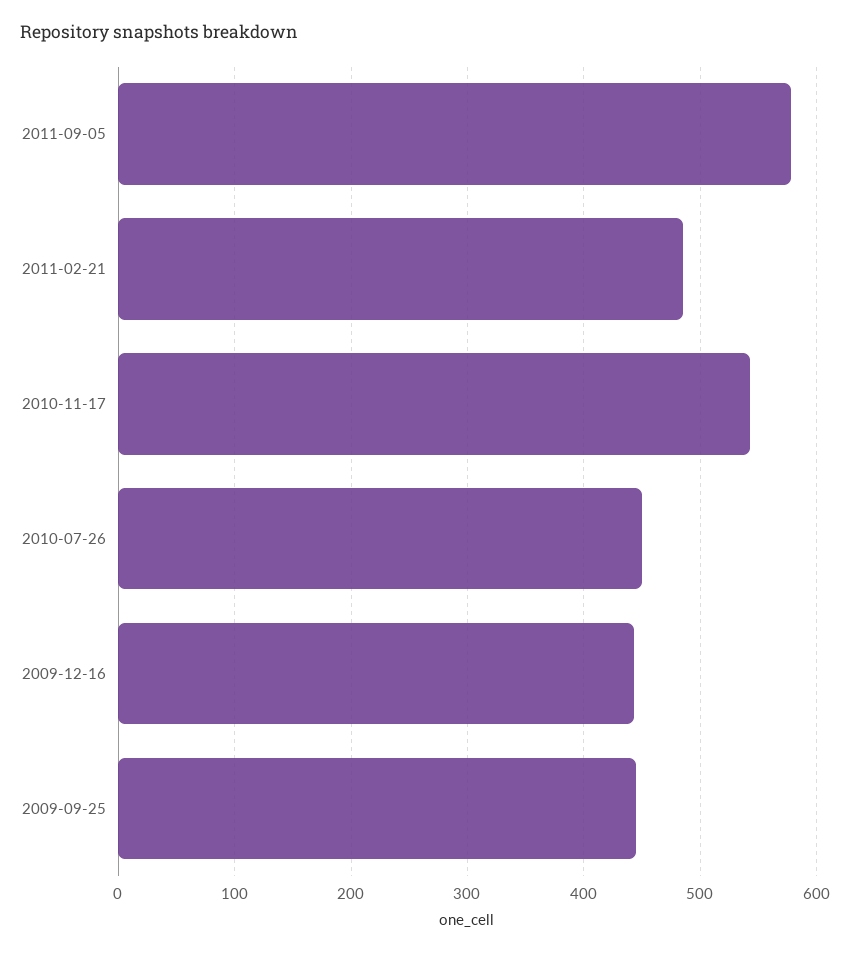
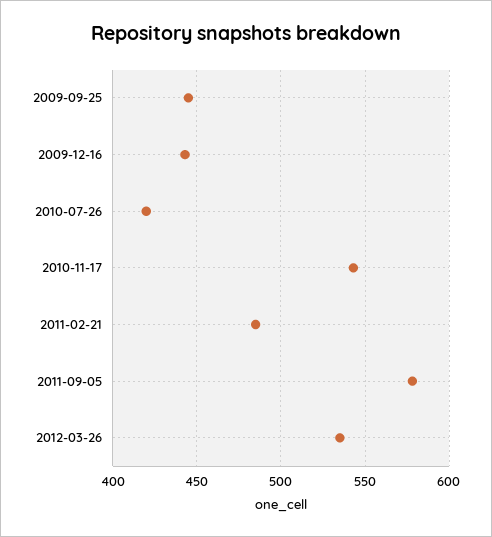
2010-07-26: 450 -> 420
2012-03-26: none -> 535

